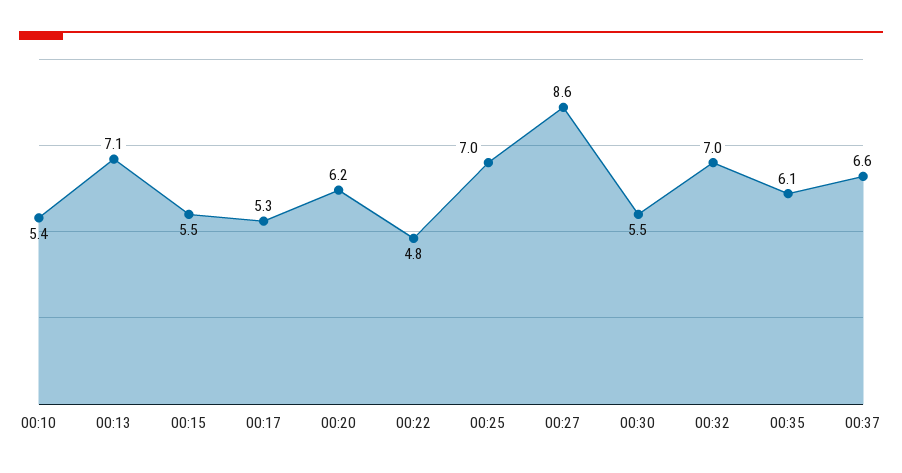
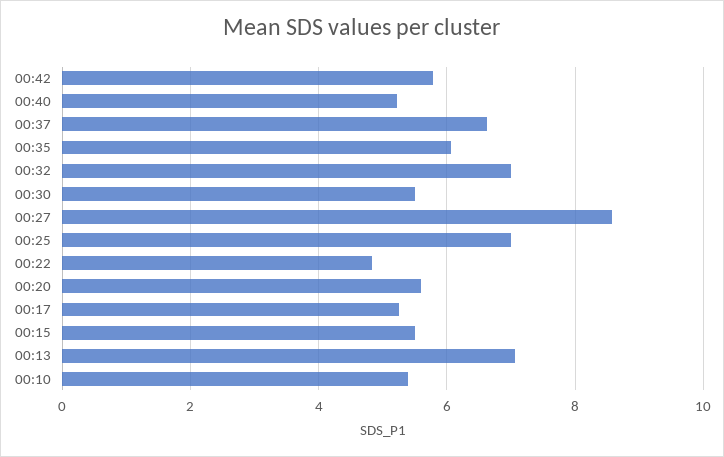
00:20: 6.2 -> 5.6
00:42: none -> 5.8
00:40: none -> 5.2

